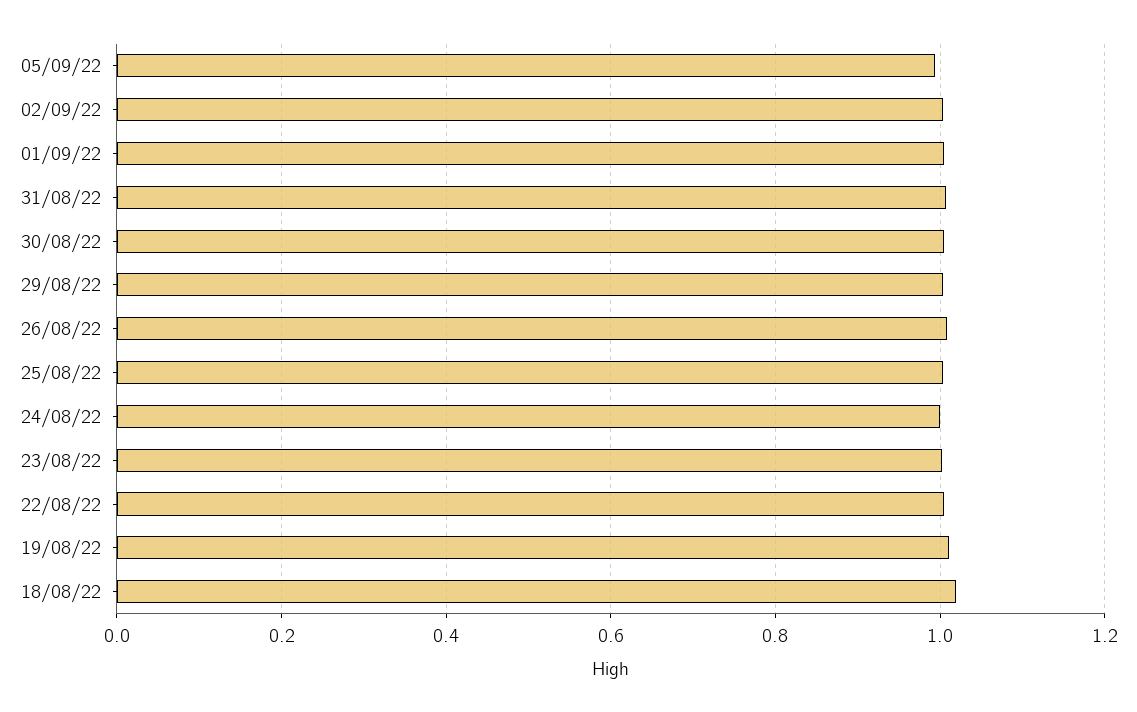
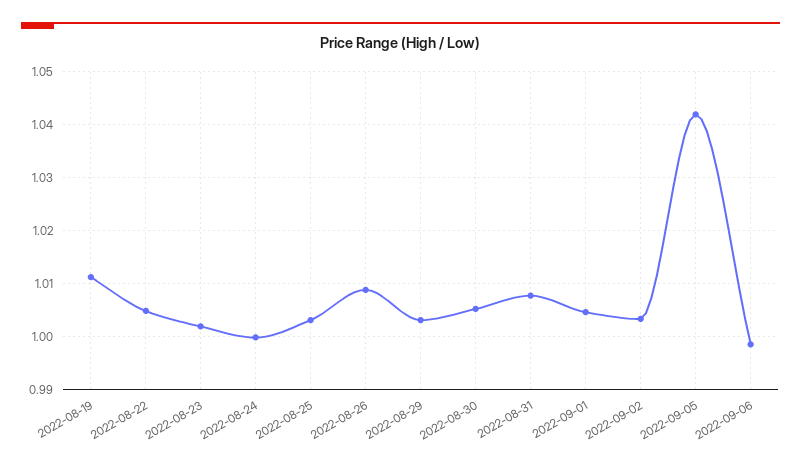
05/09/22: 1 -> 1.042
18/08/22: 1.02 -> none
2022-09-06: none -> 0.998

